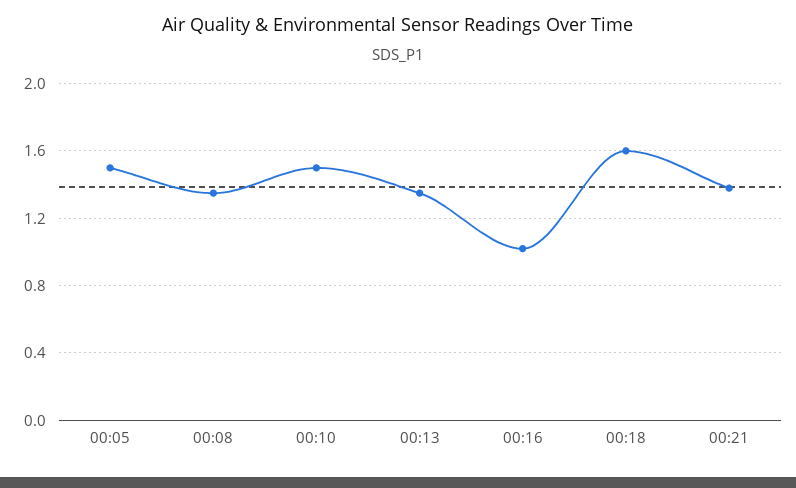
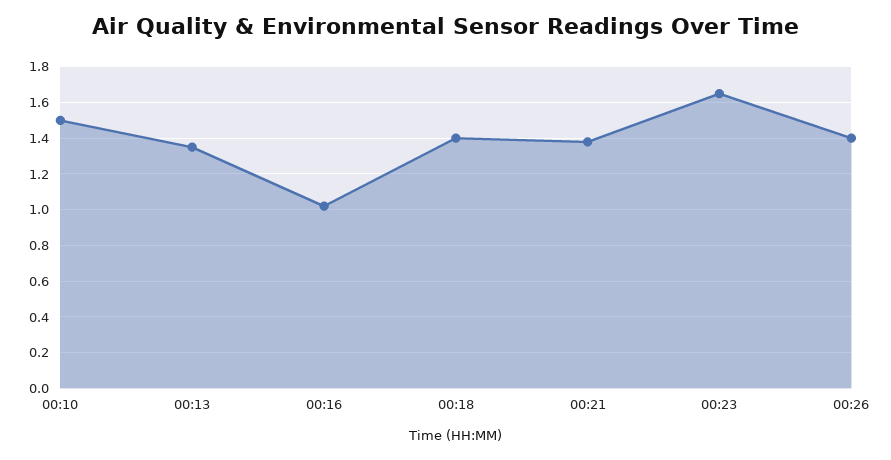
00:05: 1.5 -> none
00:08: 1.35 -> none
00:18: 1.6 -> 1.4
00:23: none -> 1.65
00:26: none -> 1.4

